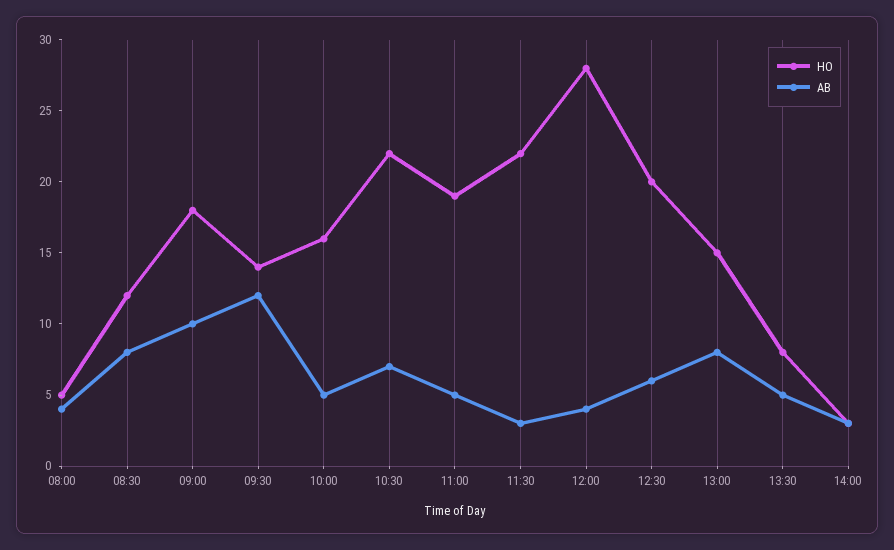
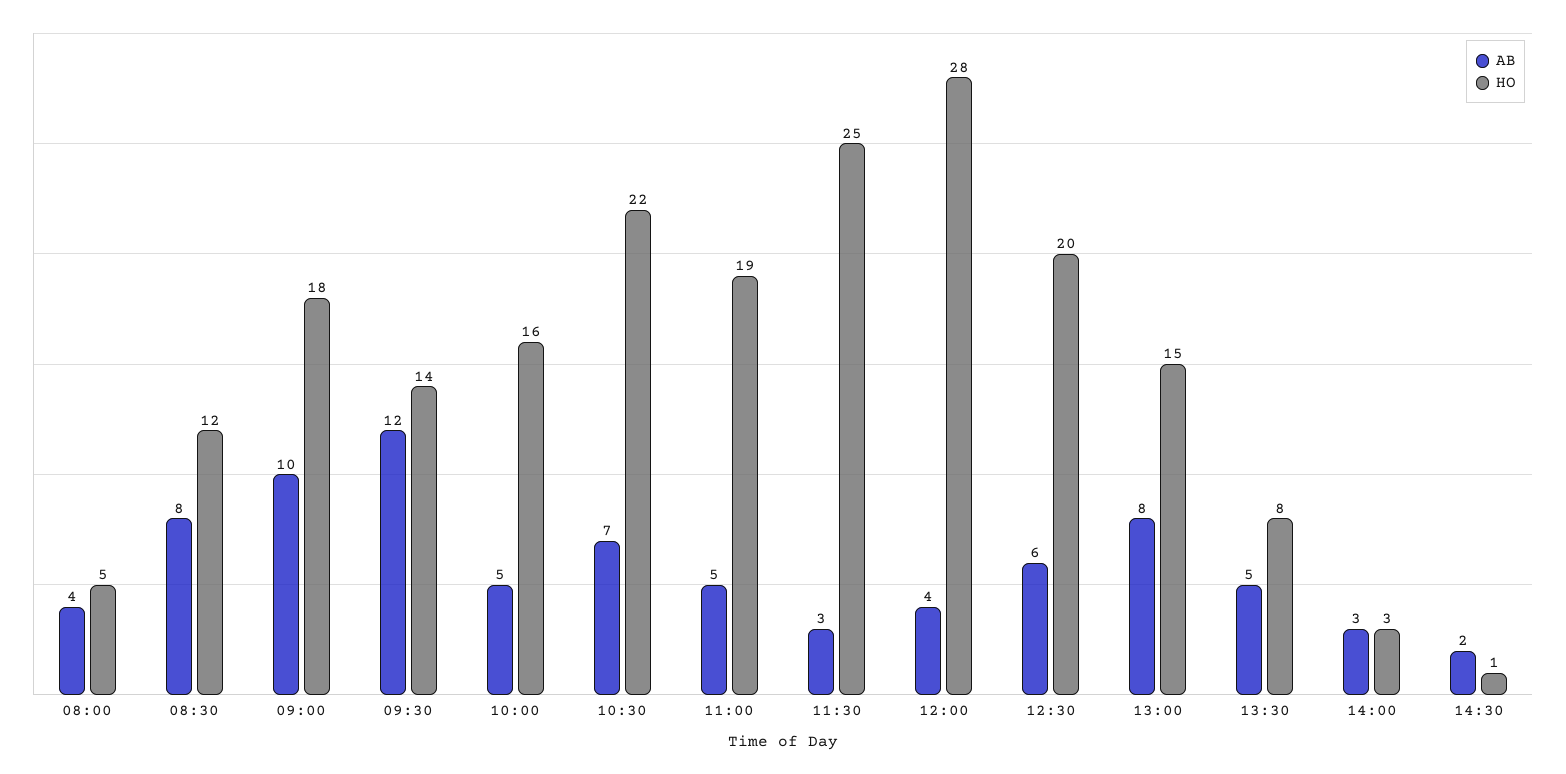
HO, 11:30: 22 -> 25
AB, 14:30: none -> 2
HO, 14:30: none -> 1

